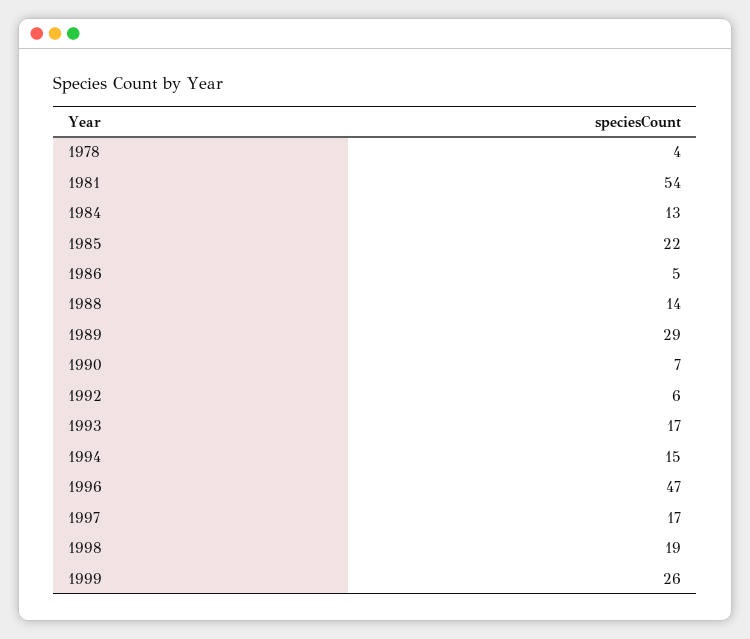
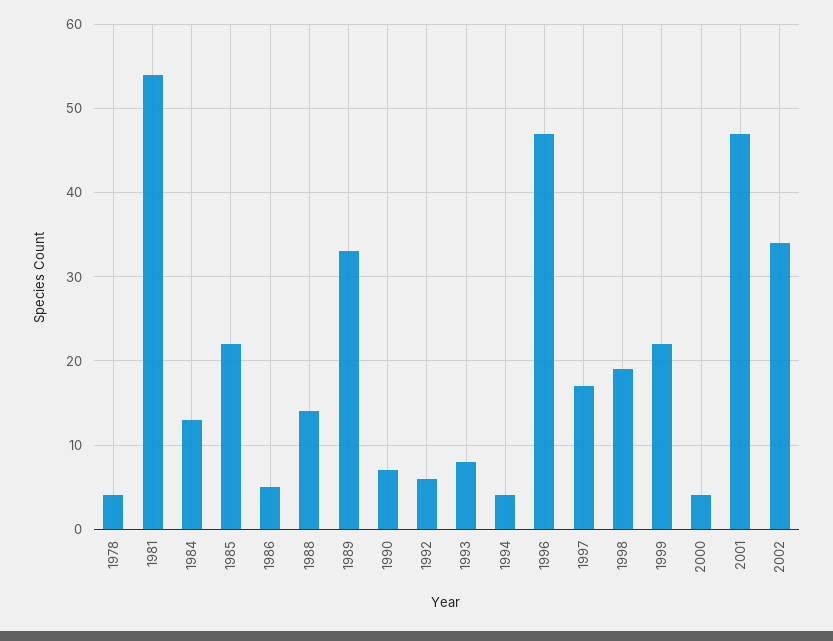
1989: 29 -> 33
1993: 17 -> 8
1994: 15 -> 4
1999: 26 -> 22
2000: none -> 4
2001: none -> 47
2002: none -> 34

